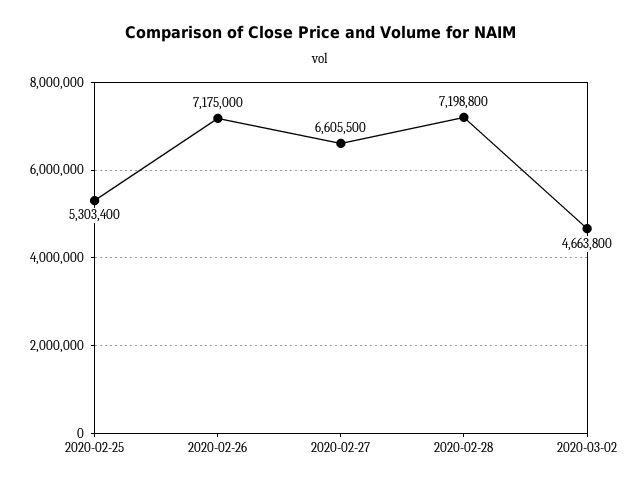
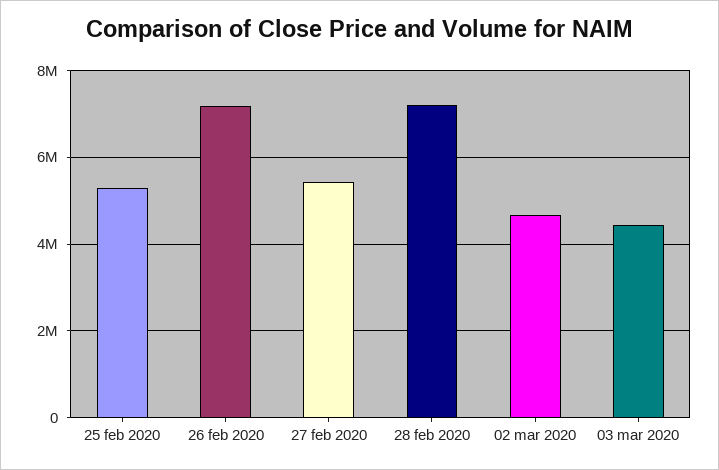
2020-02-27: 6605500 -> 5400000
03 mar 2020: none -> 4400000

